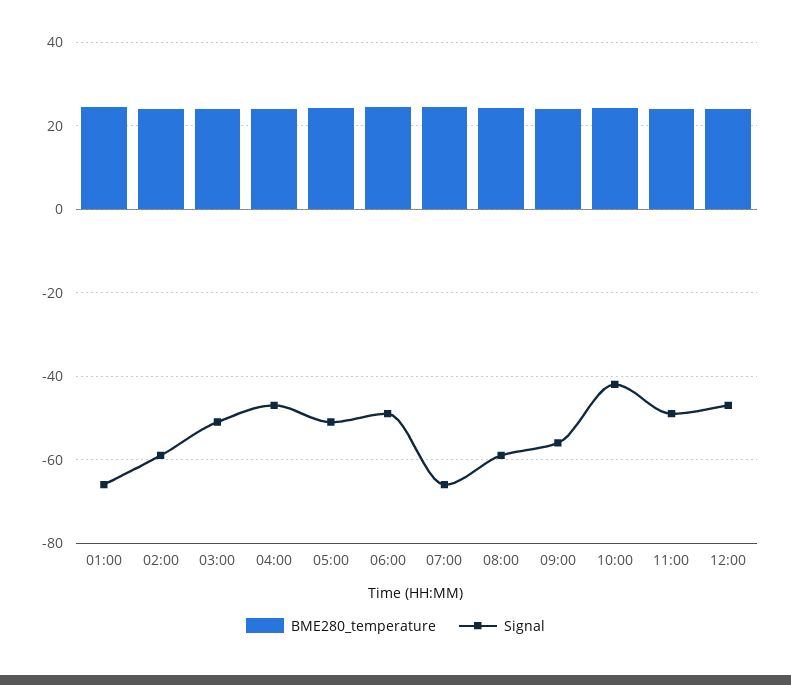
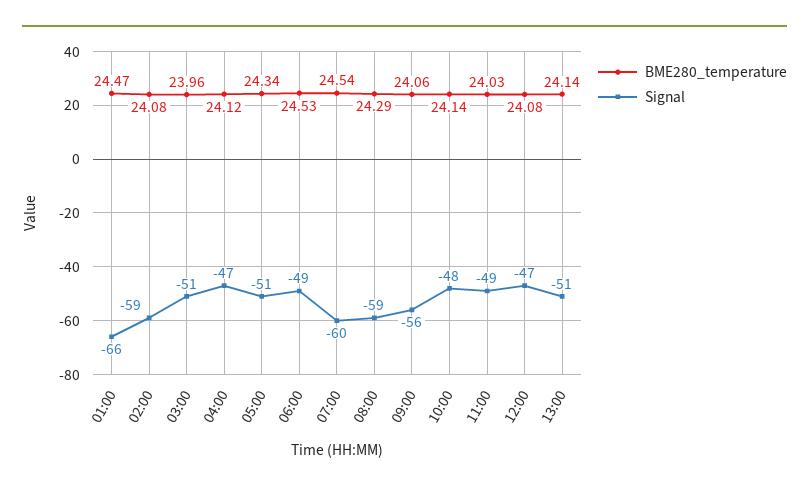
Signal, 07:00: -66 -> -60
Signal, 10:00: -42 -> -48
BME280_temperature, 13:00: none -> 24.14
Signal, 13:00: none -> -51

